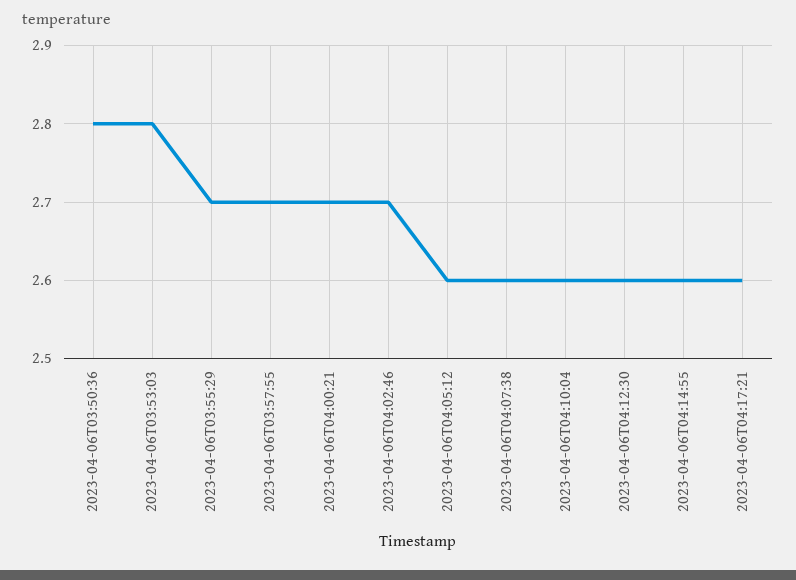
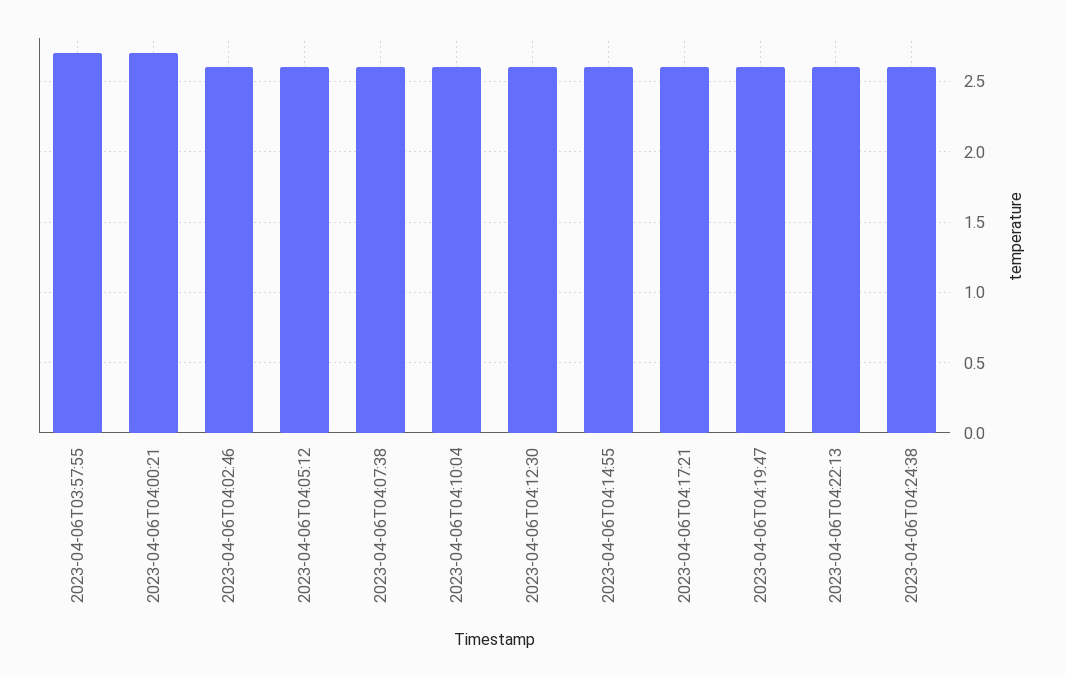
2023-04-06T03:50:36: 2.8 -> none
2023-04-06T03:53:03: 2.8 -> none
2023-04-06T03:55:29: 2.7 -> none
2023-04-06T04:02:46: 2.7 -> 2.6
2023-04-06T04:19:47: none -> 2.6
2023-04-06T04:22:13: none -> 2.6
2023-04-06T04:24:38: none -> 2.6

